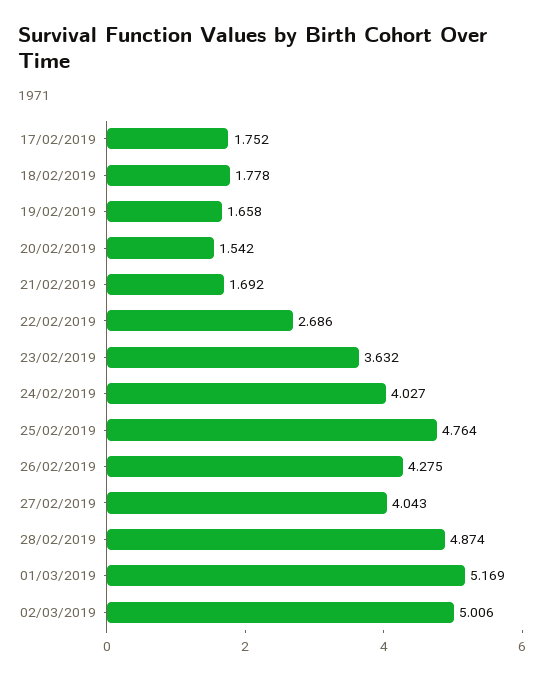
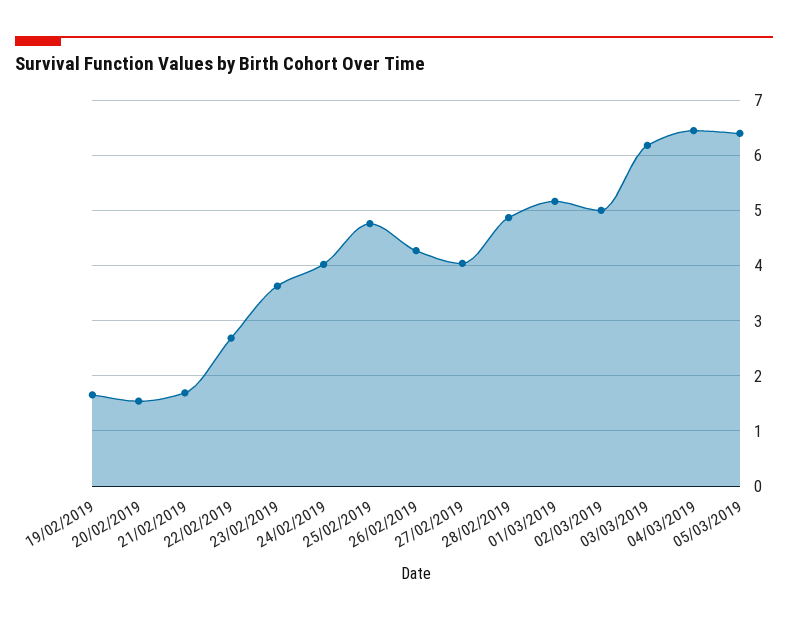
17/02/2019: 1.752 -> none
18/02/2019: 1.778 -> none
03/03/2019: none -> 6.2
04/03/2019: none -> 6.4
05/03/2019: none -> 6.4

